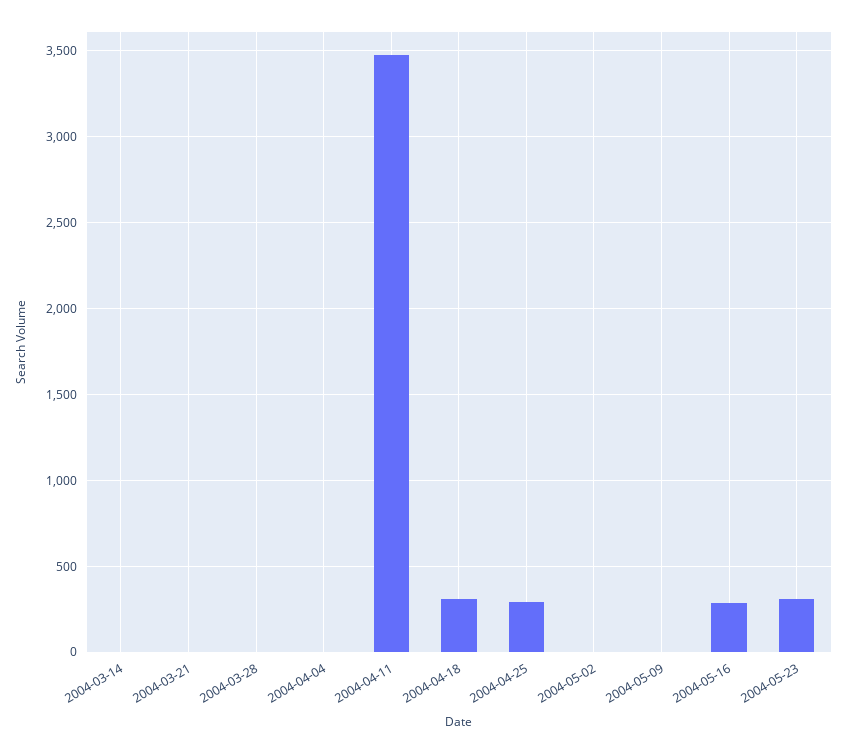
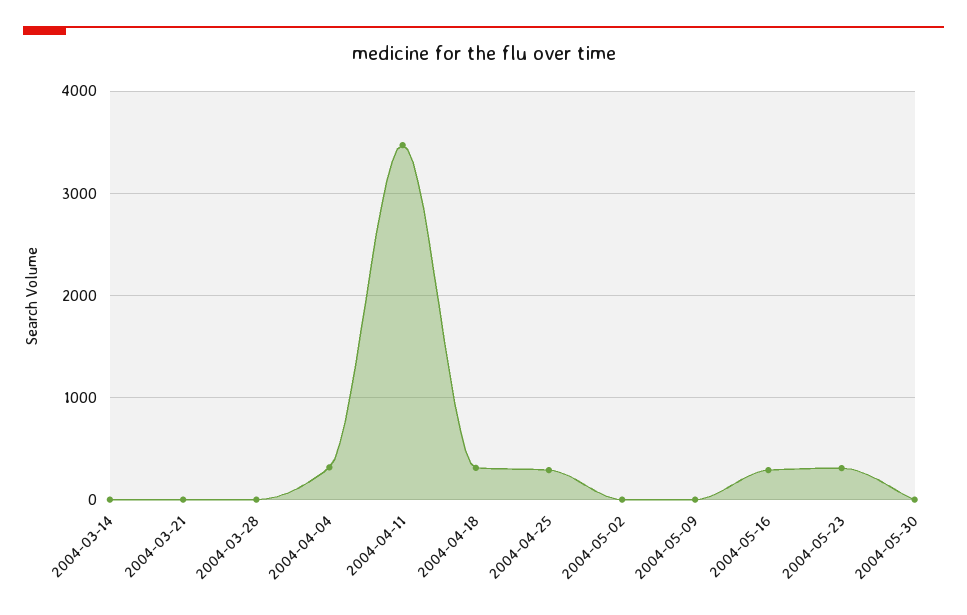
2004-04-04: 0 -> 300
2004-05-30: none -> 0

